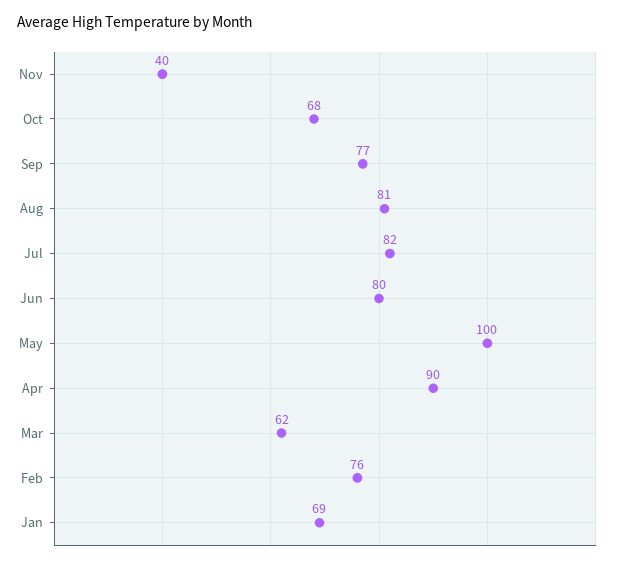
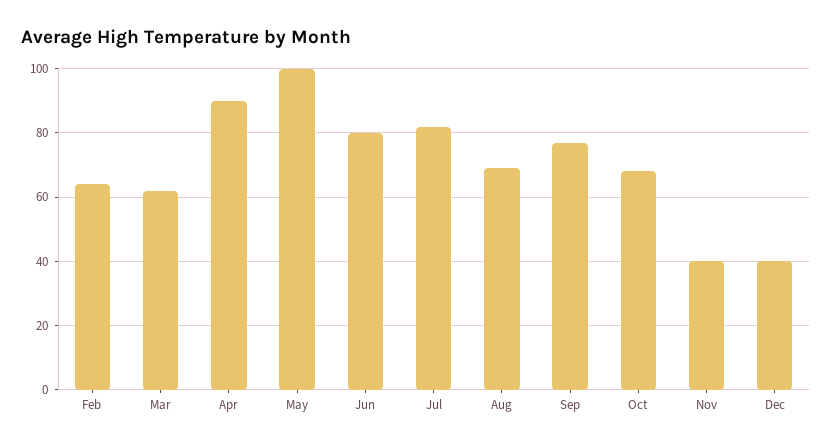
Aug: 81 -> 70
Feb: 76 -> 65
Jan: 69 -> none
Dec: none -> 40

